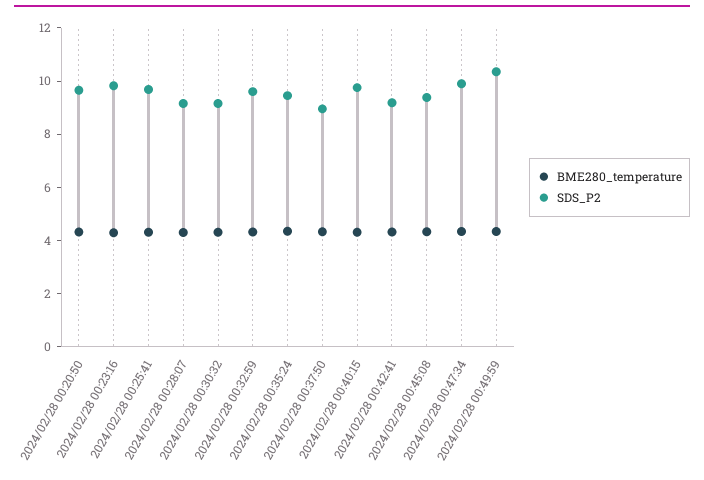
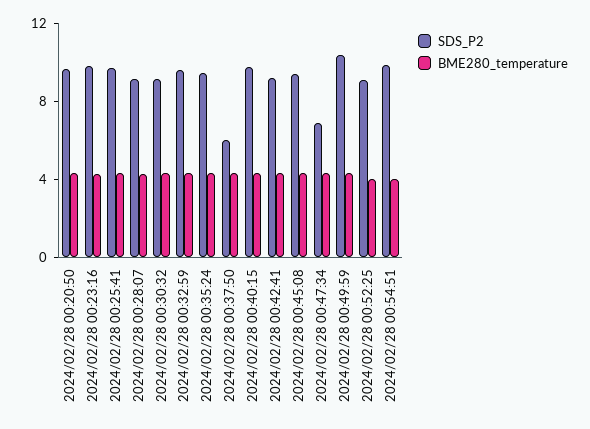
SDS_P2, 2024/02/28 00:37:50: 9 -> 6
SDS_P2, 2024/02/28 00:47:34: 10 -> 7
SDS_P2, 2024/02/28 00:52:25: none -> 9
BME280_temperature, 2024/02/28 00:52:25: none -> 4
SDS_P2, 2024/02/28 00:54:51: none -> 10
BME280_temperature, 2024/02/28 00:54:51: none -> 4

